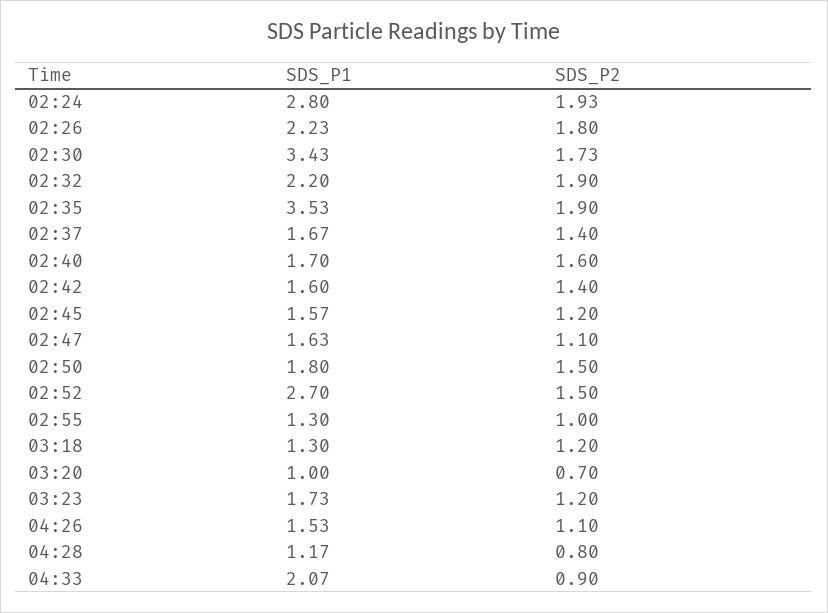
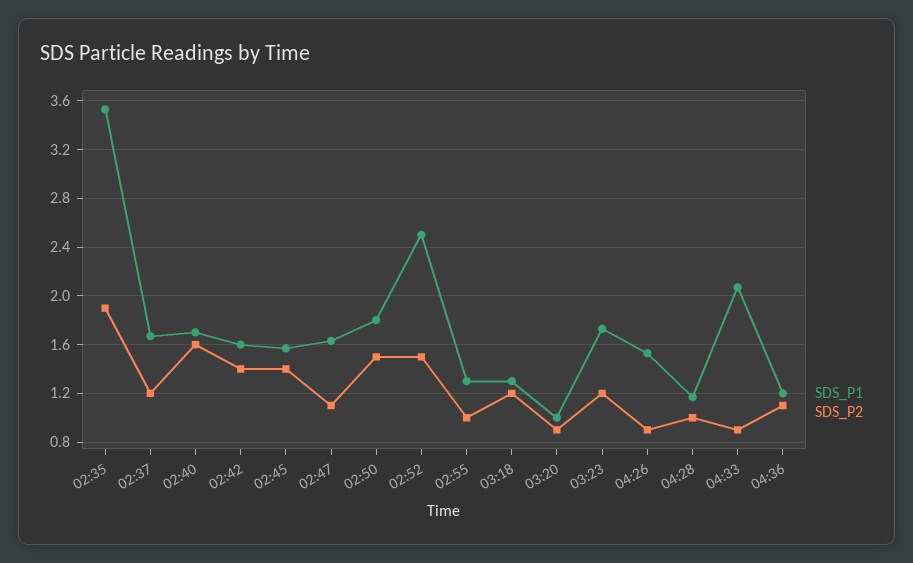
SDS_P1, 02:24: 2.8 -> none
SDS_P2, 02:24: 1.93 -> none
SDS_P1, 02:26: 2.23 -> none
SDS_P2, 02:26: 1.8 -> none
SDS_P1, 02:30: 3.43 -> none
SDS_P2, 02:30: 1.73 -> none
SDS_P1, 02:32: 2.2 -> none
SDS_P2, 02:32: 1.9 -> none
SDS_P2, 02:37: 1.4 -> 1.2
SDS_P2, 02:45: 1.2 -> 1.4
SDS_P1, 02:52: 2.7 -> 2.5
SDS_P2, 03:20: 0.7 -> 0.9
SDS_P2, 04:26: 1.1 -> 0.9
SDS_P2, 04:28: 0.8 -> 1
SDS_P1, 04:36: none -> 1.2
SDS_P2, 04:36: none -> 1.1

